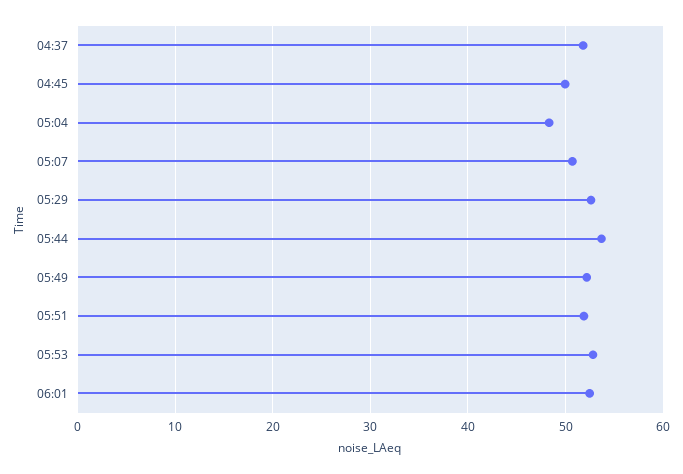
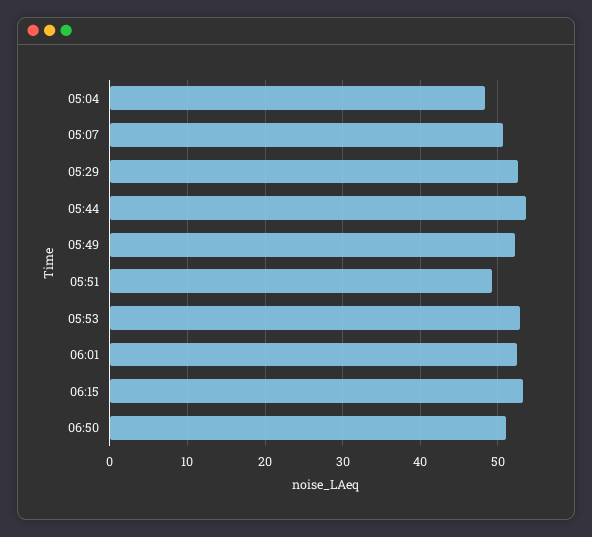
04:37: 52 -> none
04:45: 50 -> none
05:51: 52 -> 49
06:15: none -> 53
06:50: none -> 51

